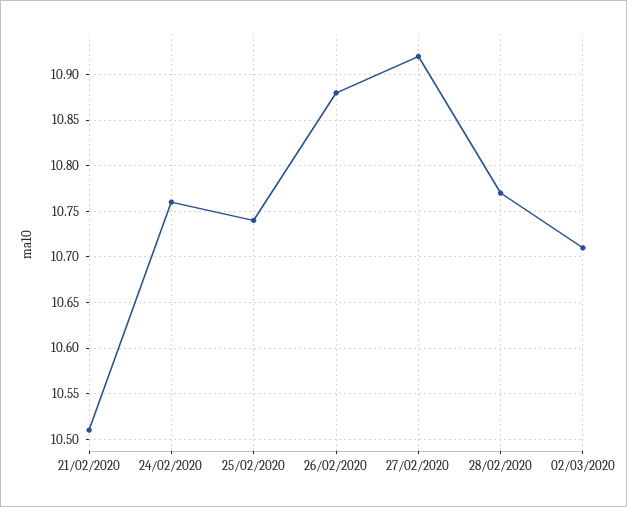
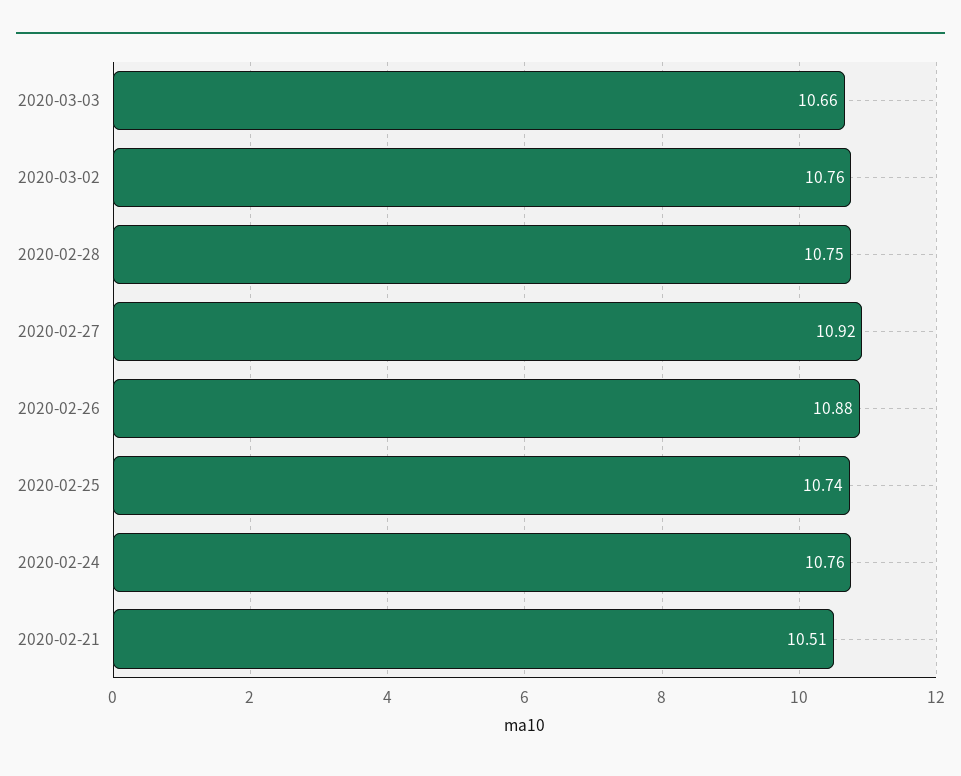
28/02/2020: 10.77 -> 10.75
02/03/2020: 10.71 -> 10.76
2020-03-03: none -> 10.66

